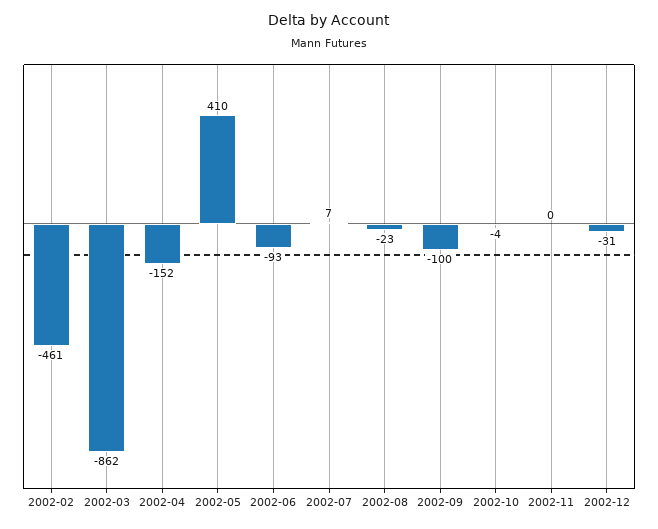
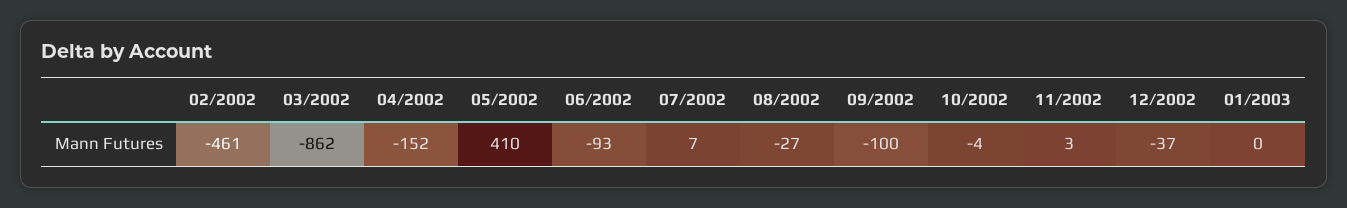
2002-08: -23 -> -27
2002-11: 0 -> 3
2002-12: -31 -> -37
01/2003: none -> 0

